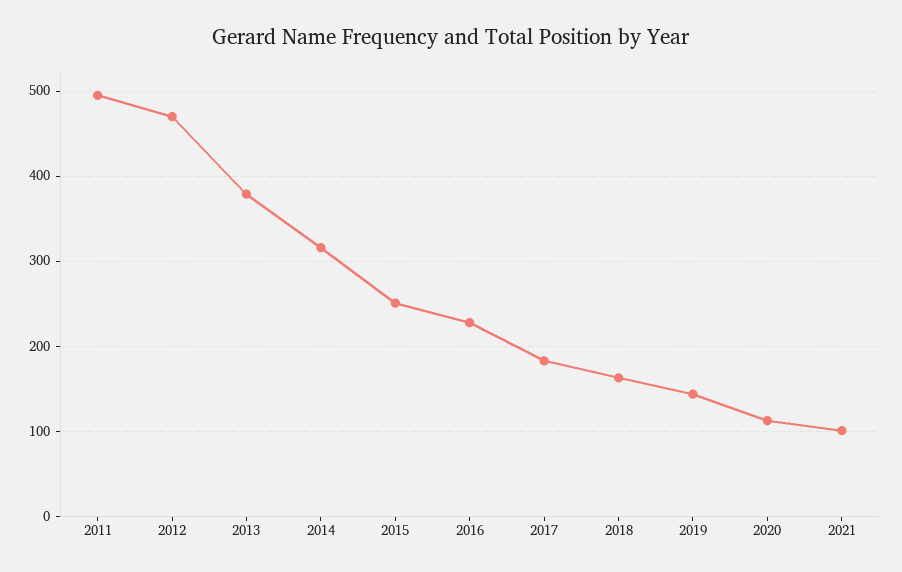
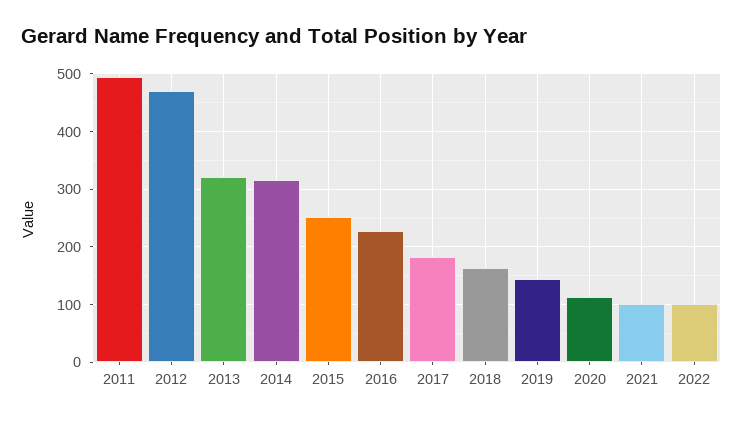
2013: 380 -> 320
2022: none -> 100

